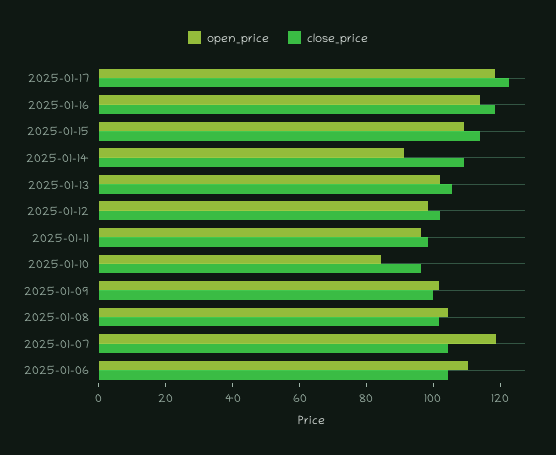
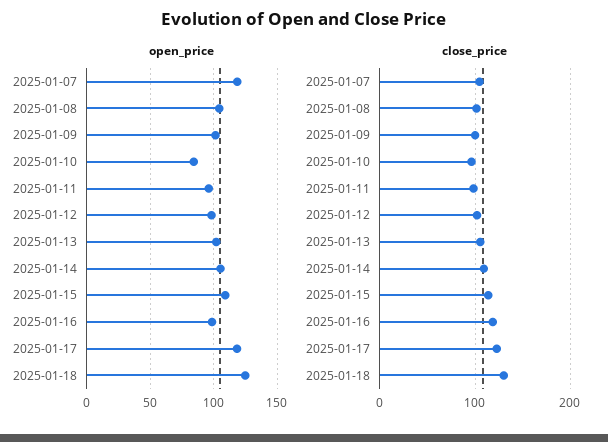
open_price, 2025-01-16: 115 -> 100
open_price, 2025-01-14: 90 -> 105
open_price, 2025-01-06: 110 -> none
close_price, 2025-01-06: 105 -> none
open_price, 2025-01-18: none -> 125
close_price, 2025-01-18: none -> 130

